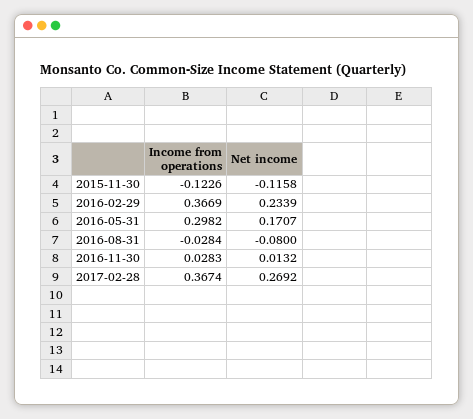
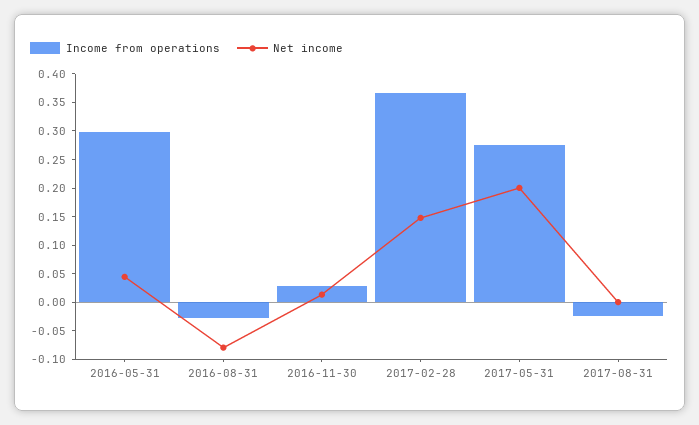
Income from operations, 2015-11-30: -0.1226 -> none
Net income, 2015-11-30: -0.1158 -> none
Income from operations, 2016-02-29: 0.3669 -> none
Net income, 2016-02-29: 0.2339 -> none
Net income, 2016-05-31: 0.1707 -> 0.05
Net income, 2017-02-28: 0.2692 -> 0.15
Income from operations, 2017-05-31: none -> 0.275
Net income, 2017-05-31: none -> 0.2
Income from operations, 2017-08-31: none -> -0.025
Net income, 2017-08-31: none -> 0

